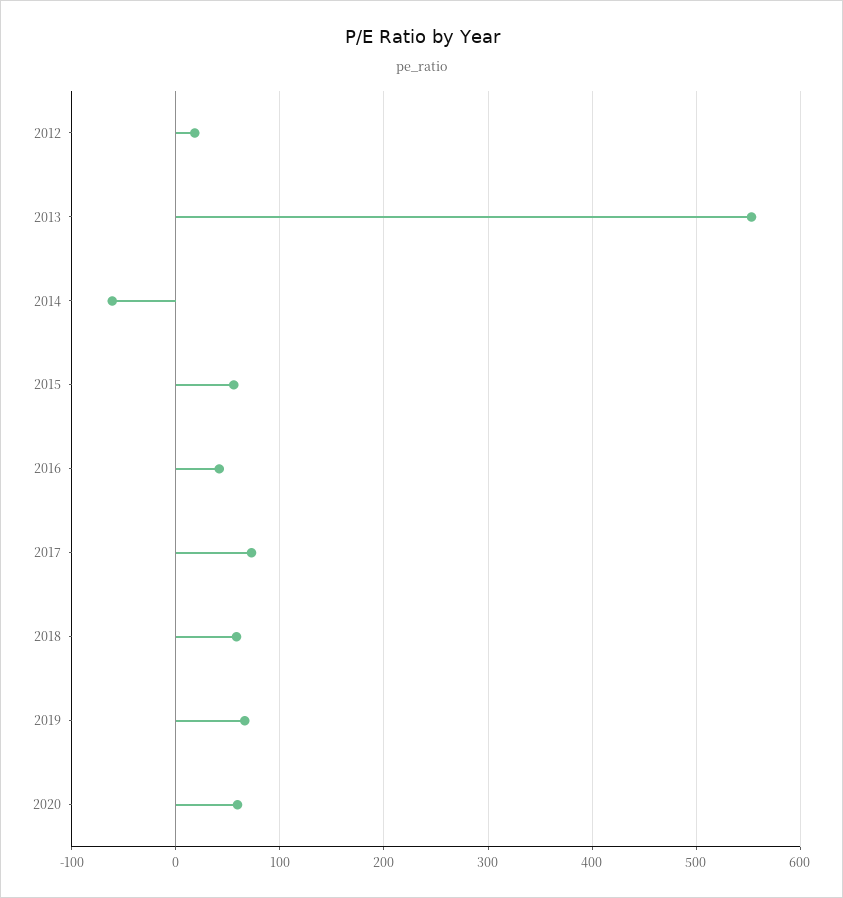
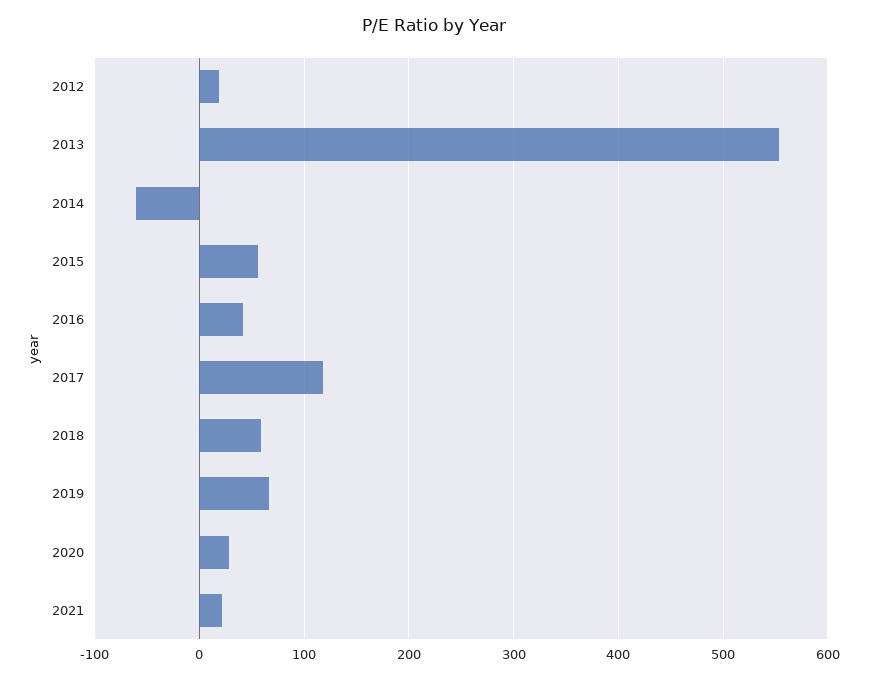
2017: 70 -> 120
2020: 60 -> 30
2021: none -> 20

